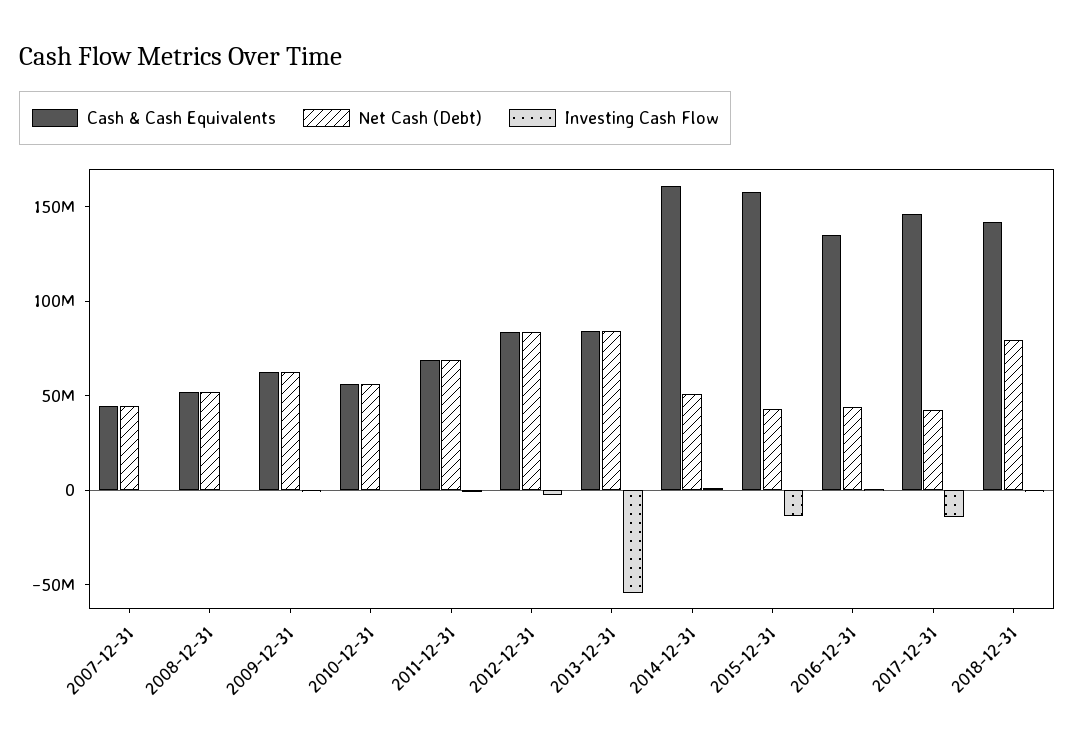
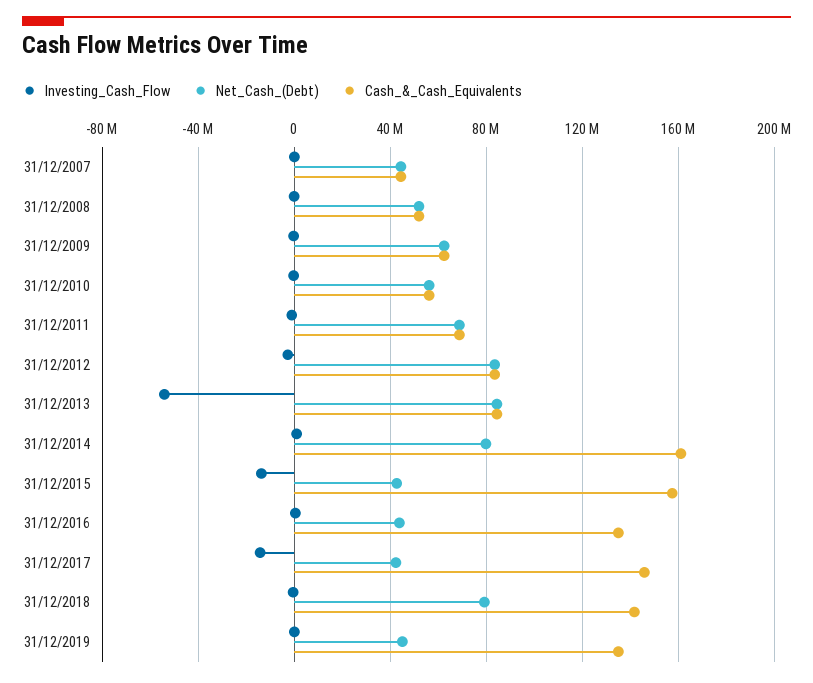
Net Cash (Debt), 2014-12-31: 50000000 -> 80000000
Investing Cash Flow, 31/12/2019: none -> 0
Net Cash (Debt), 31/12/2019: none -> 45000000
Cash & Cash Equivalents, 31/12/2019: none -> 135000000

